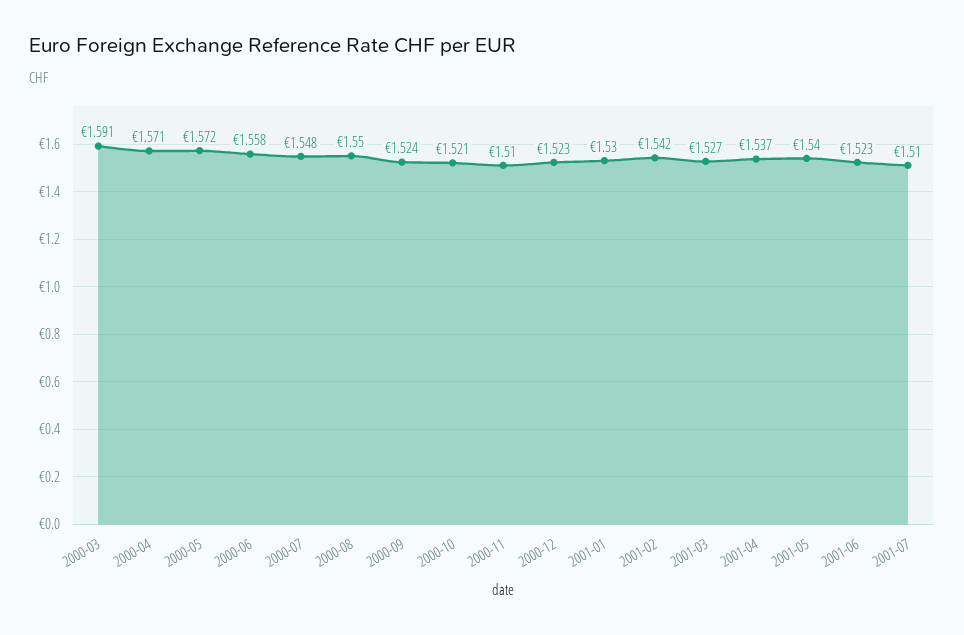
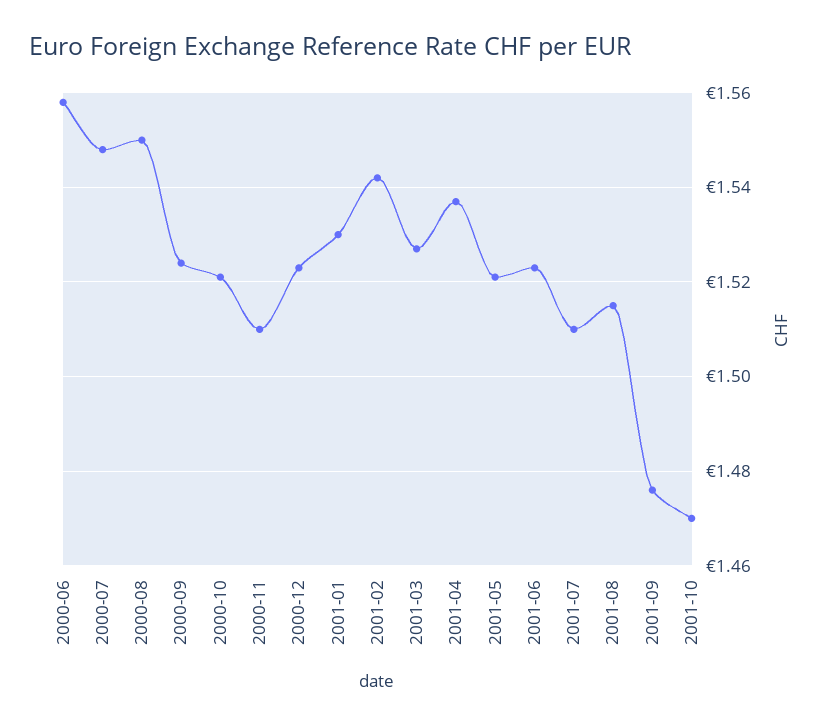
2000-03: 1.591 -> none
2000-04: 1.571 -> none
2000-05: 1.572 -> none
2001-05: 1.54 -> 1.52
2001-08: none -> 1.515
2001-09: none -> 1.475
2001-10: none -> 1.47

